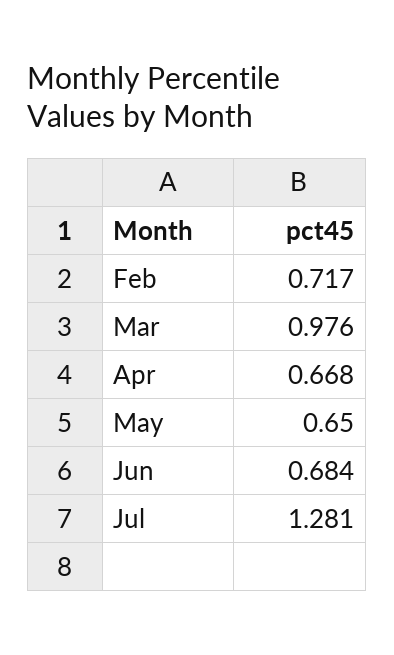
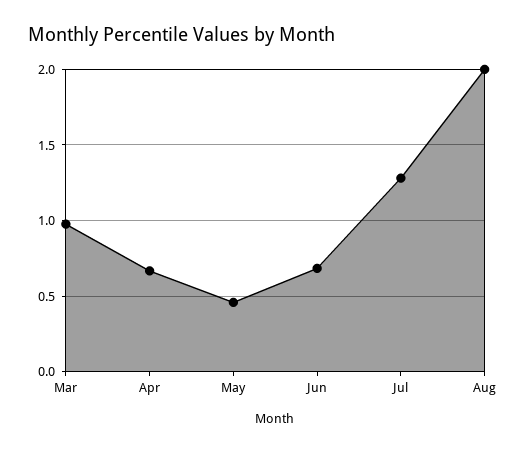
Feb: 0.717 -> none
May: 0.65 -> 0.45
Aug: none -> 2

